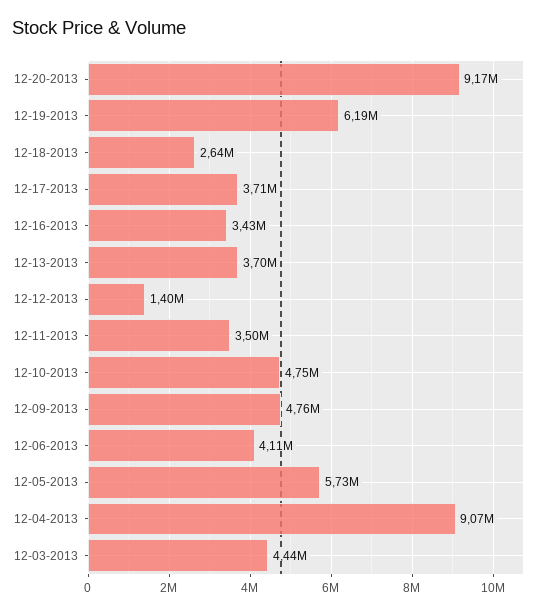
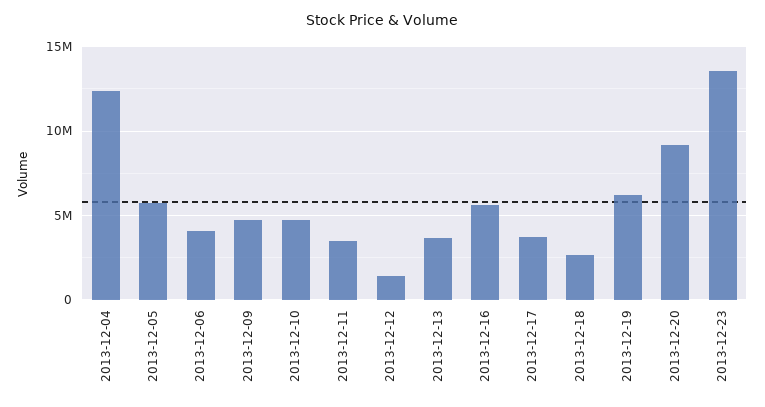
12-16-2013: 3430000 -> 5500000
12-04-2013: 9070000 -> 12500000
12-03-2013: 4440000 -> none
2013-12-23: none -> 13500000

